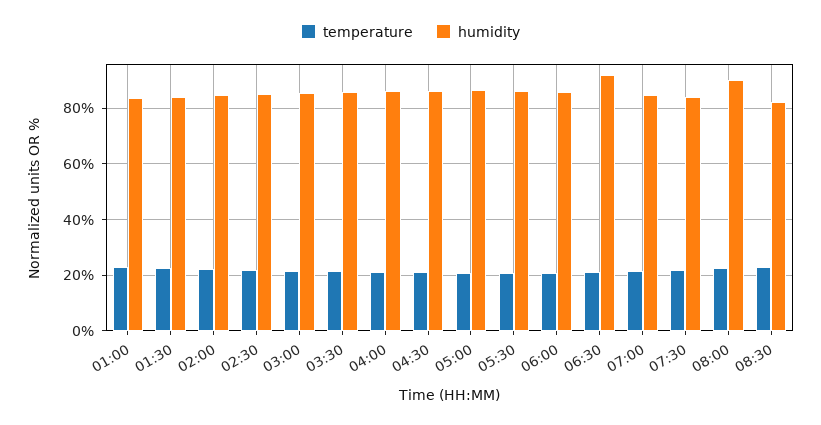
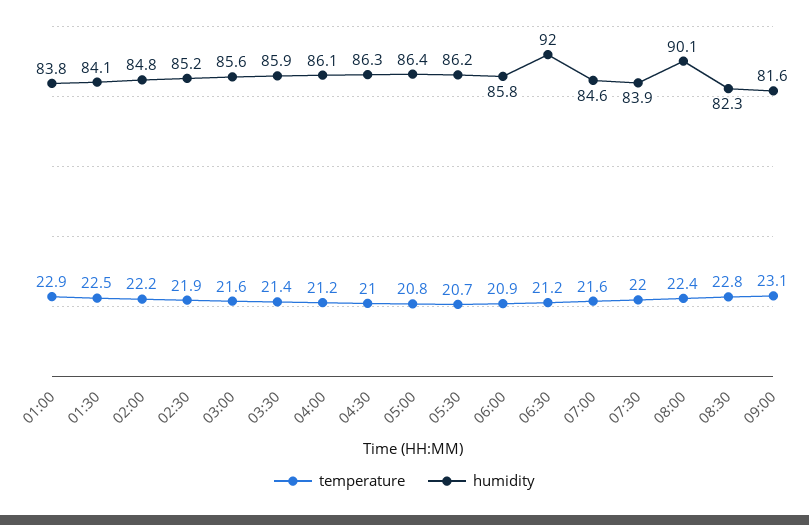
temperature, 09:00: none -> 23.1
humidity, 09:00: none -> 81.6

